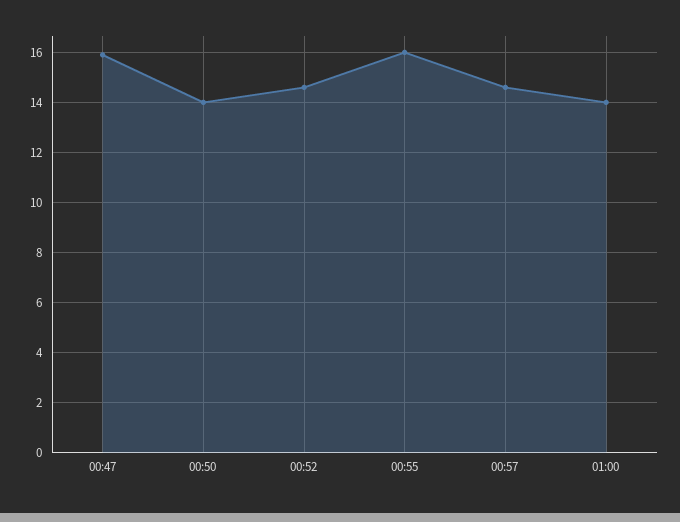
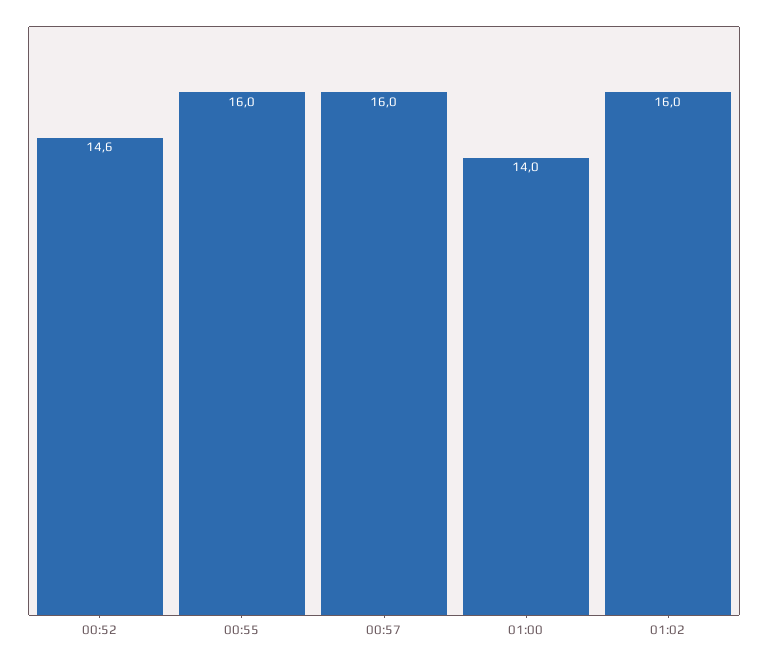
00:47: 16 -> none
00:50: 14 -> none
00:57: 14.5 -> 16
01:02: none -> 16

